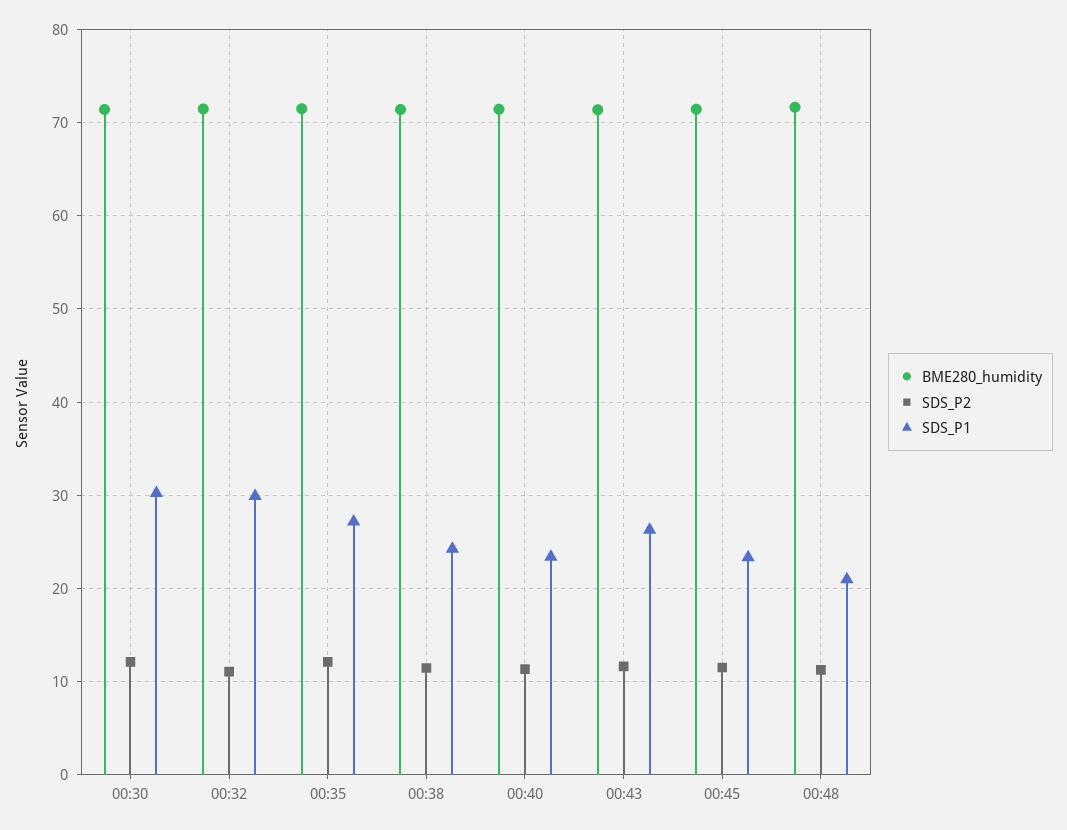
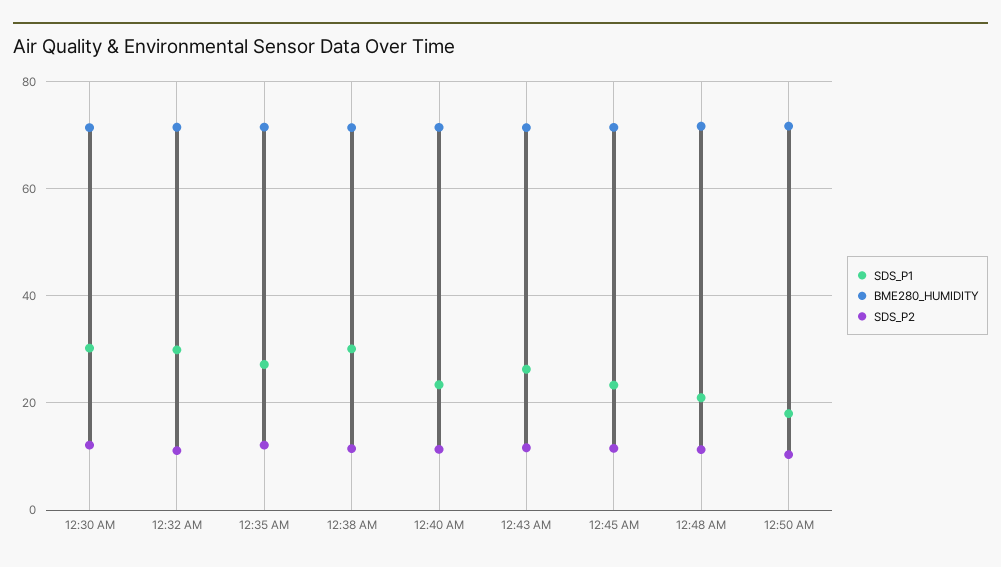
SDS_P1, 00:38: 24 -> 30
SDS_P1, 12:50 AM: none -> 18
BME280_humidity, 12:50 AM: none -> 72
SDS_P2, 12:50 AM: none -> 10

